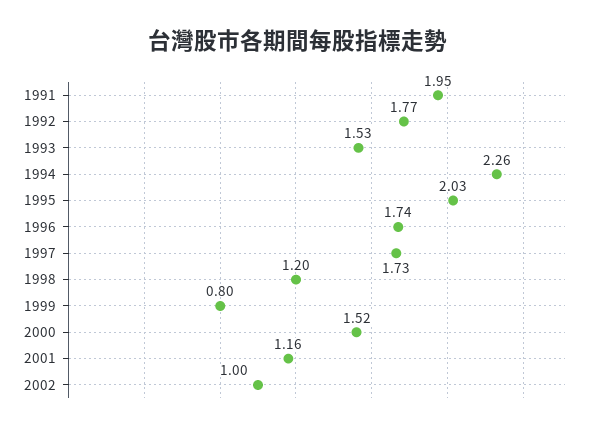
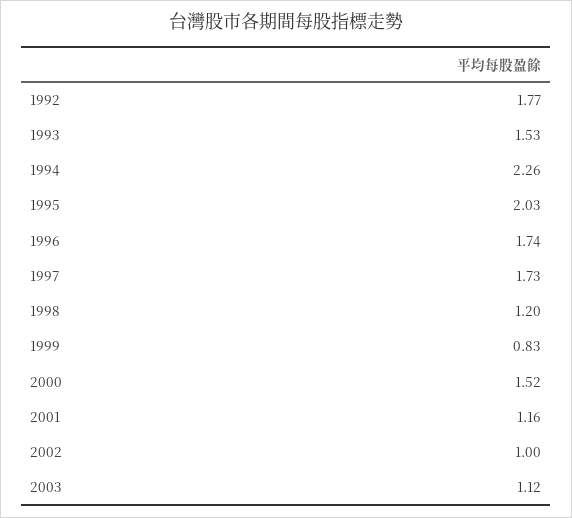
1991: 1.95 -> none
1999: 0.8 -> 0.83
2003: none -> 1.12

